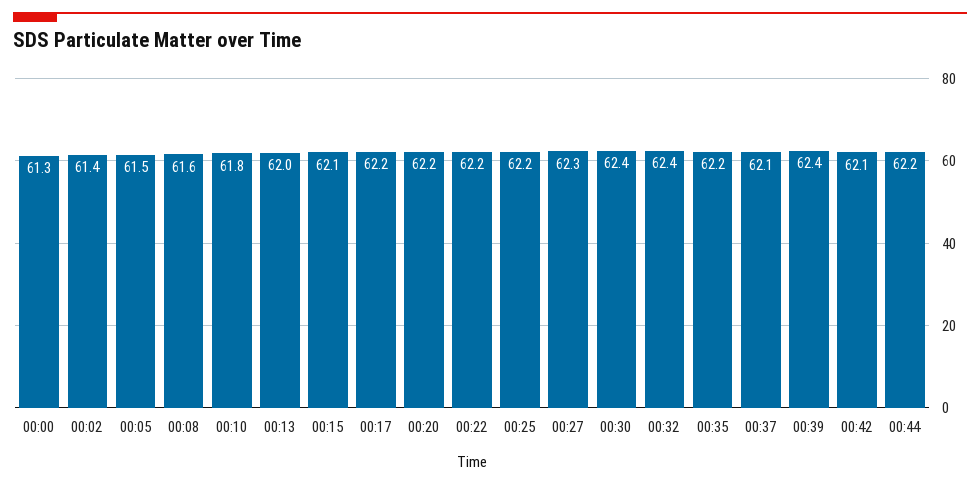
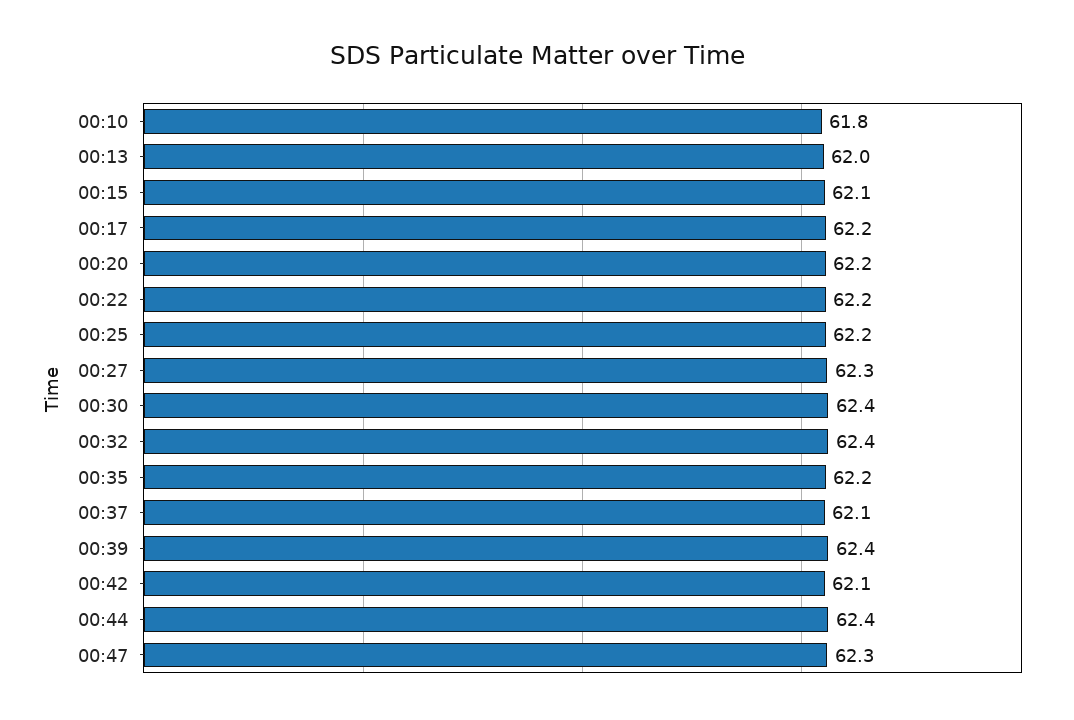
00:00: 61.3 -> none
00:02: 61.4 -> none
00:05: 61.5 -> none
00:08: 61.6 -> none
00:44: 62.2 -> 62.4
00:47: none -> 62.3

